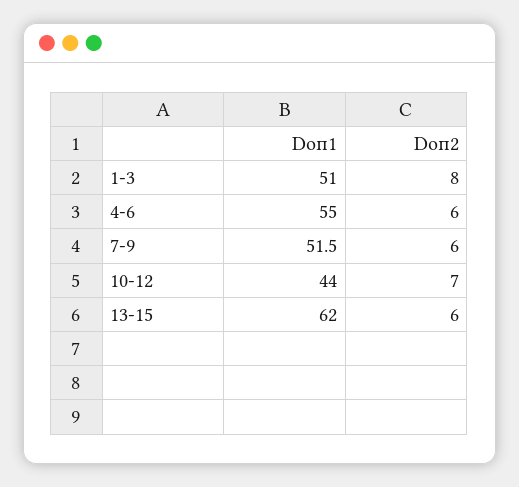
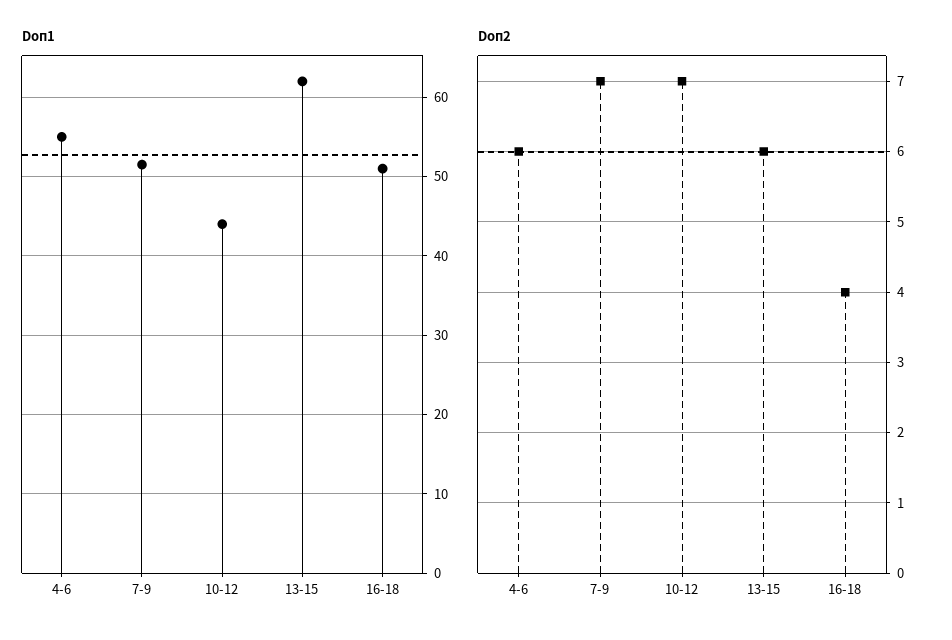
Doп1, 1-3: 51 -> none
Doп2, 1-3: 8 -> none
Doп2, 7-9: 6 -> 7
Doп1, 16-18: none -> 51
Doп2, 16-18: none -> 4

